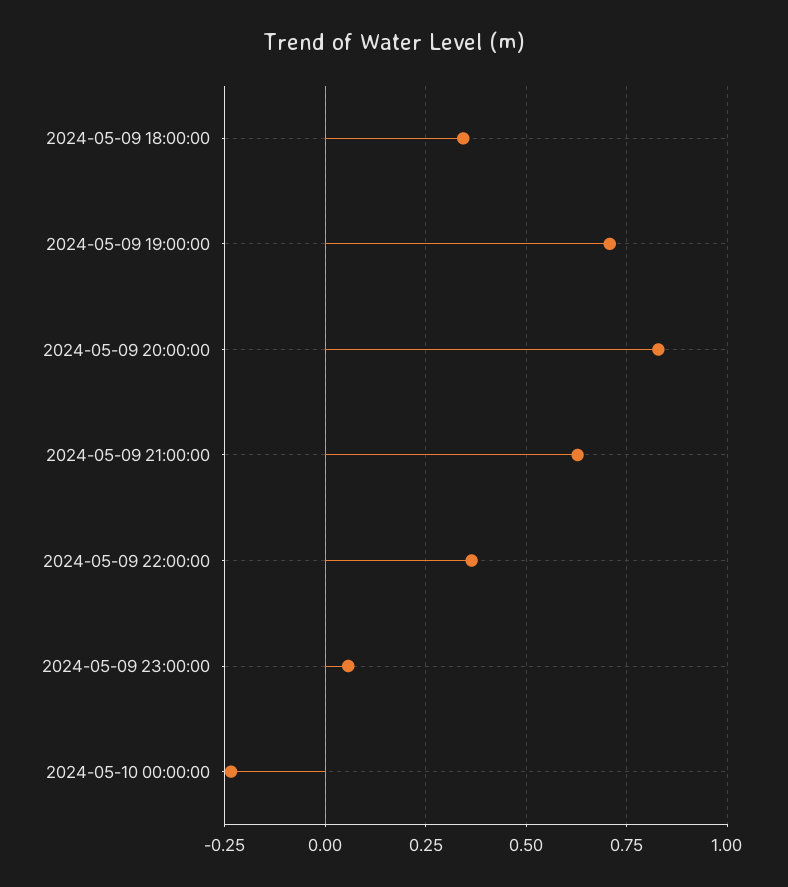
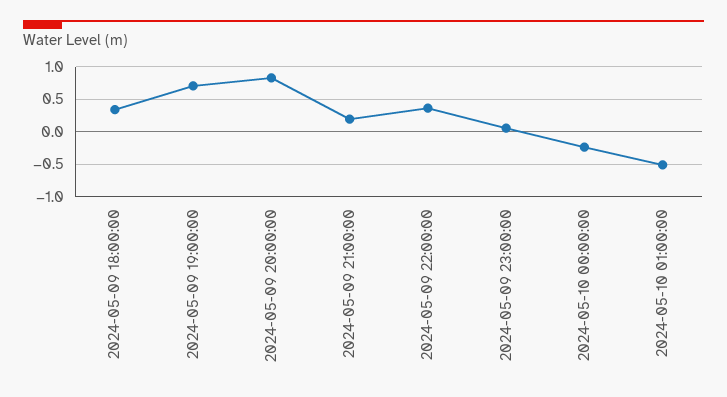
2024-05-09 21:00:00: 0.625 -> 0.2
2024-05-10 01:00:00: none -> -0.5

